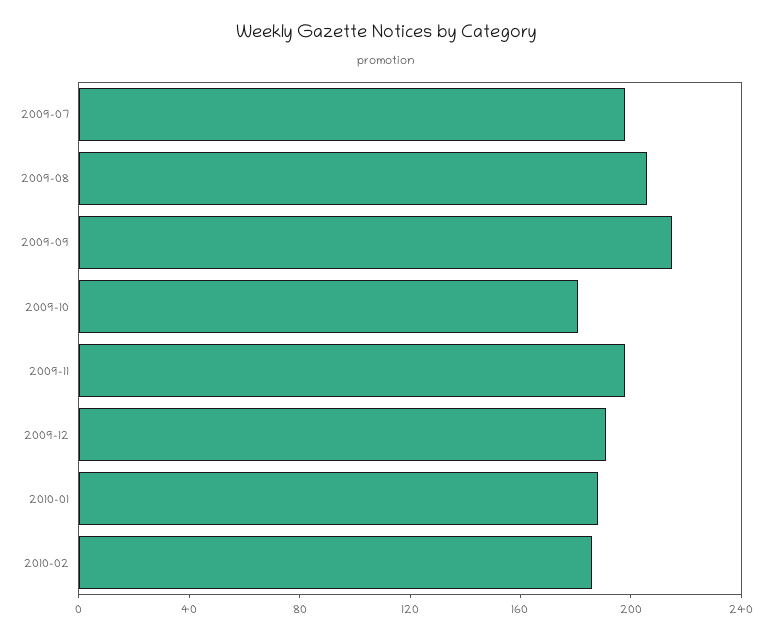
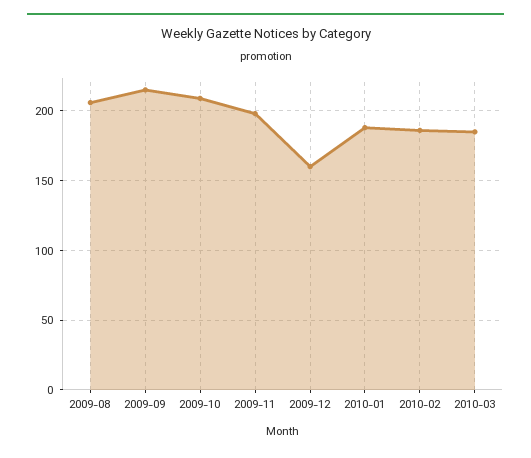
2009-07: 200 -> none
2009-10: 180 -> 210
2009-12: 190 -> 160
2010-03: none -> 185

